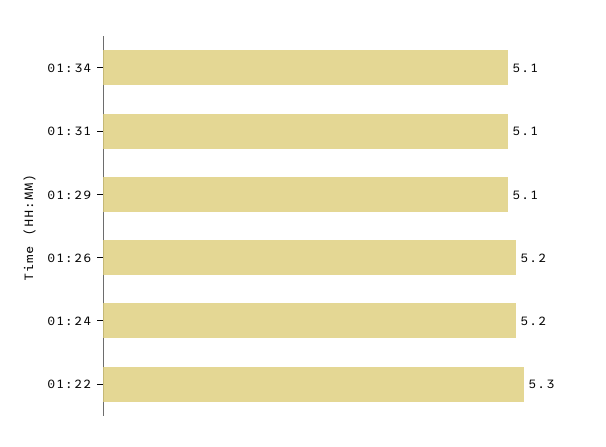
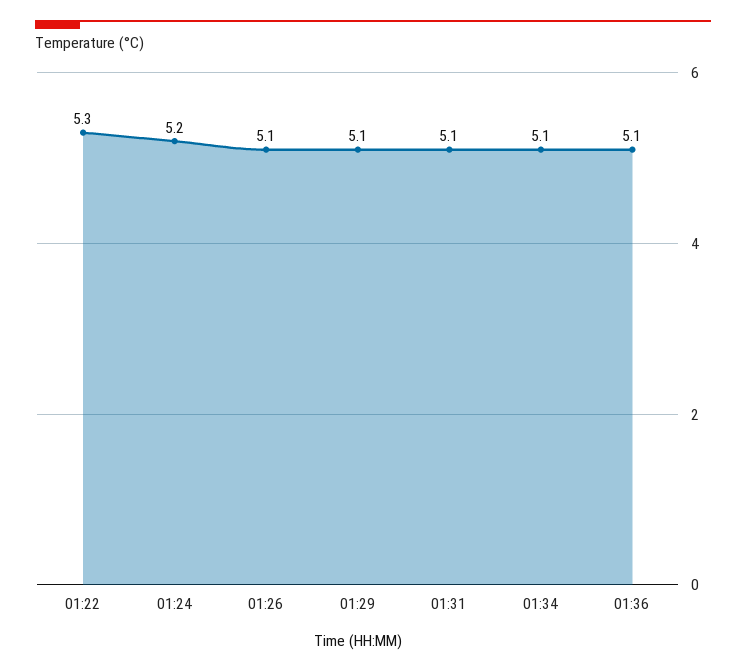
01:26: 5.2 -> 5.1
01:36: none -> 5.1

